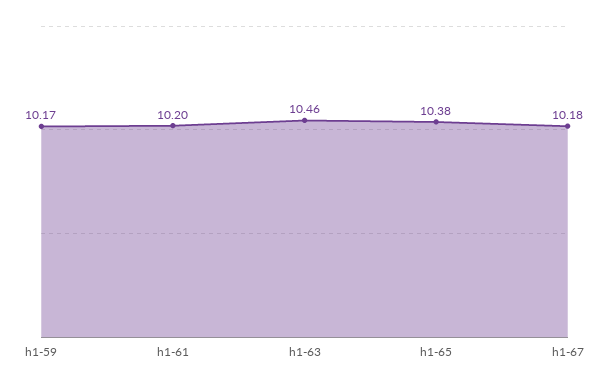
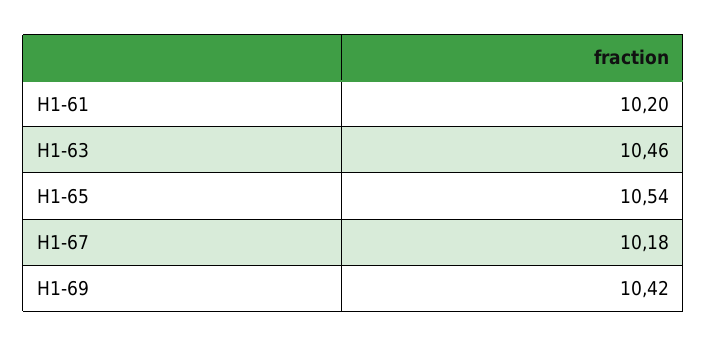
h1-59: 10.17 -> none
h1-65: 10.38 -> 10.54
H1-69: none -> 10.42

